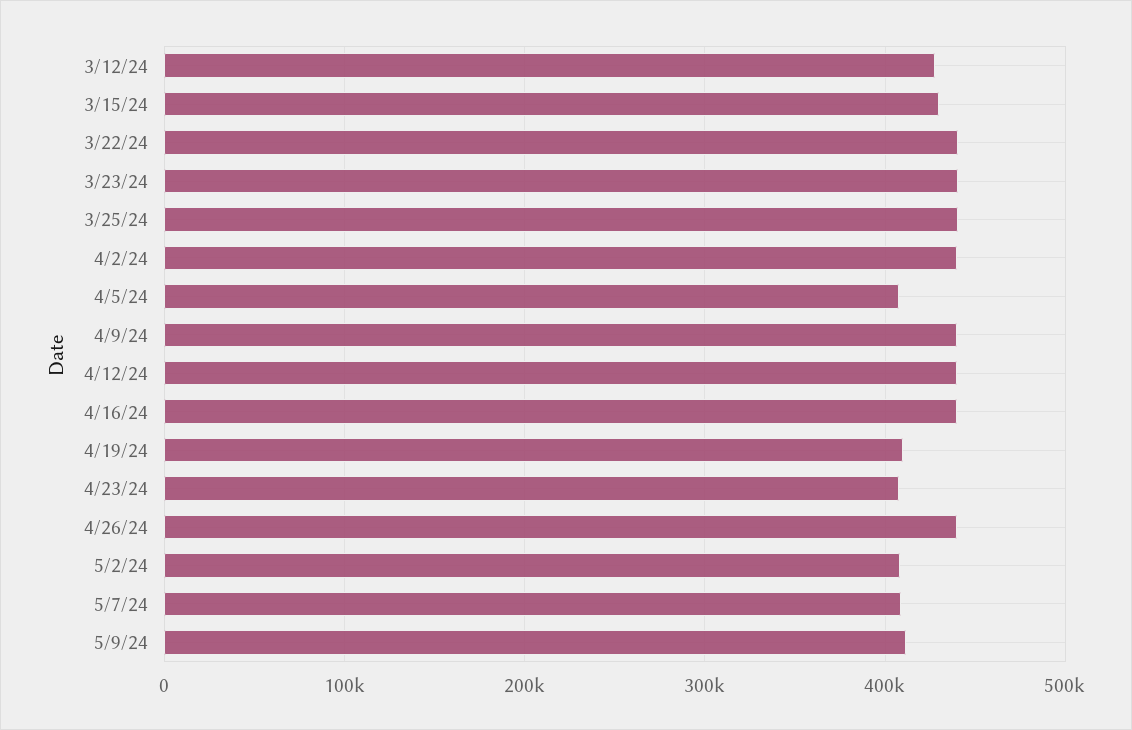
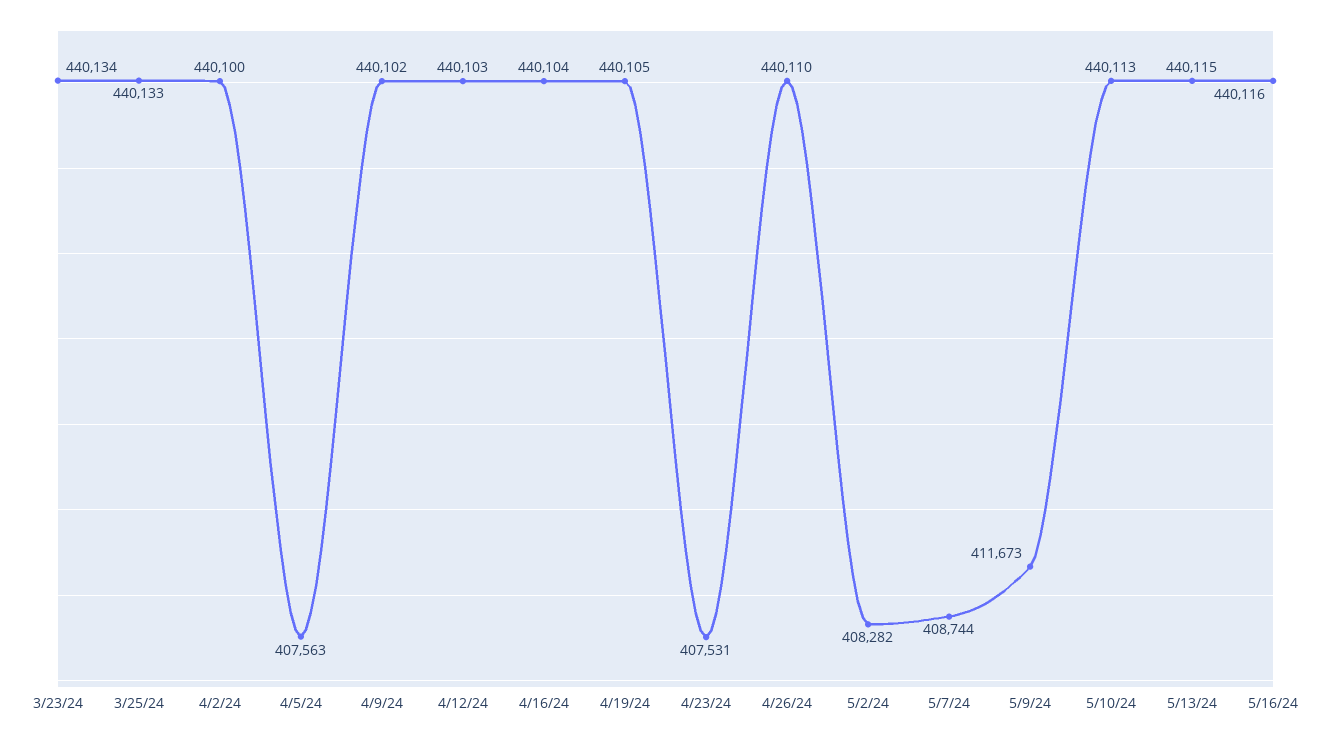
3/12/24: 430000 -> none
3/15/24: 430000 -> none
3/22/24: 440000 -> none
4/19/24: 410000 -> 440105
5/10/24: none -> 440113
5/13/24: none -> 440115
5/16/24: none -> 440116

